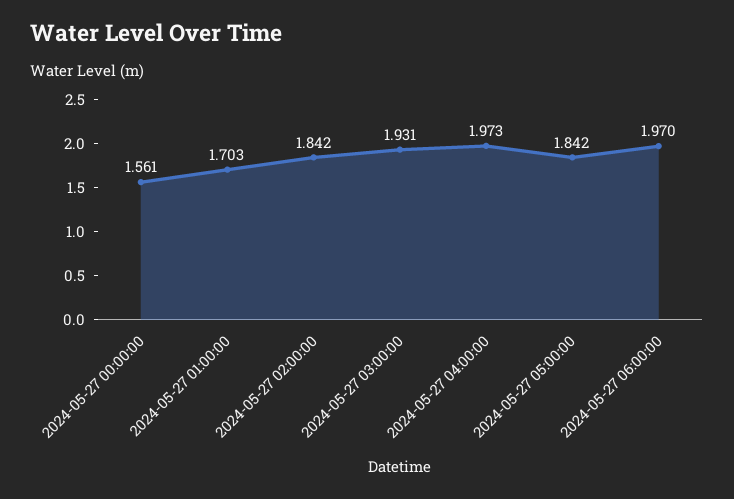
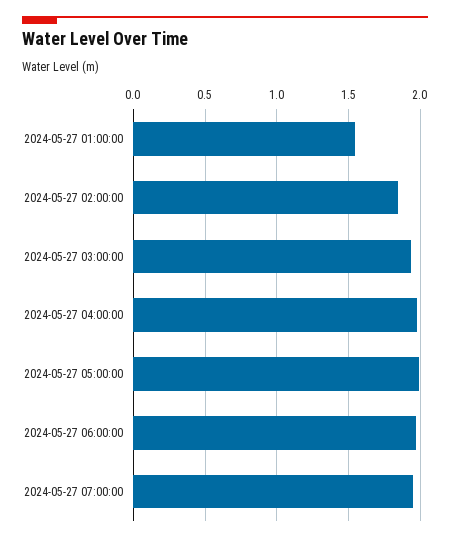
2024-05-27 00:00:00: 1.561 -> none
2024-05-27 01:00:00: 1.703 -> 1.55
2024-05-27 05:00:00: 1.842 -> 2
2024-05-27 07:00:00: none -> 1.95

